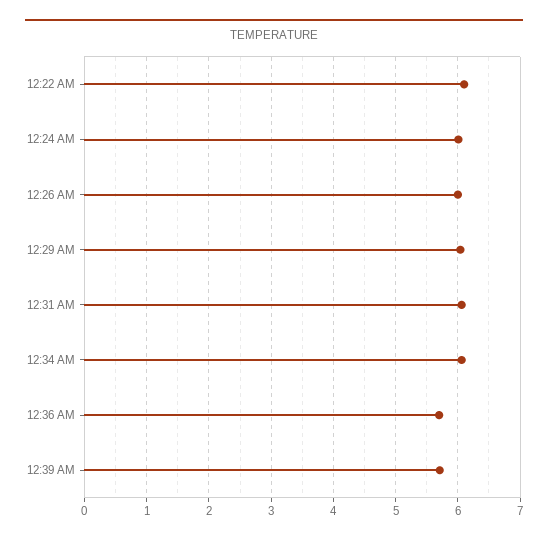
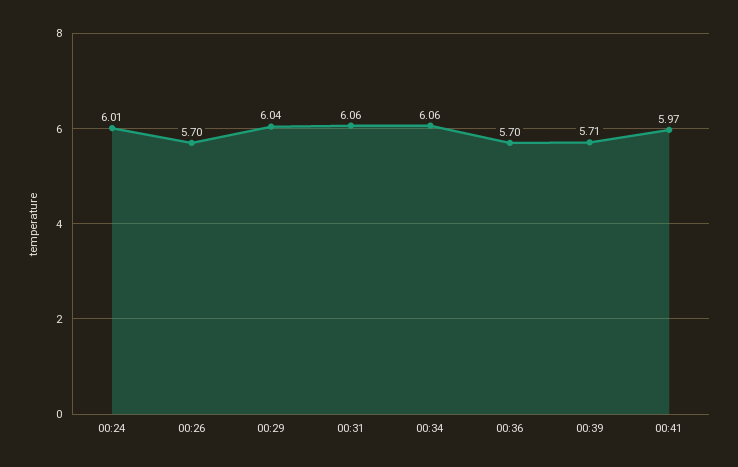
12:22 AM: 6.1 -> none
12:26 AM: 6 -> 5.7
00:41: none -> 5.97

